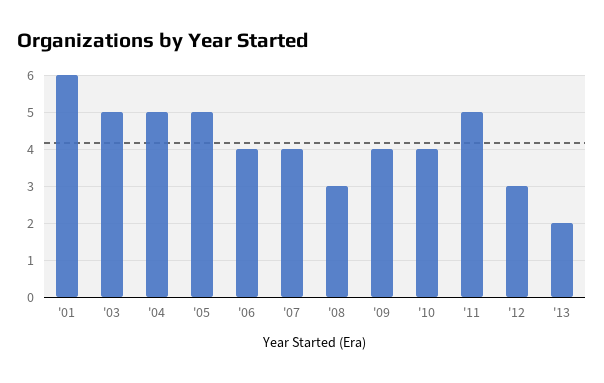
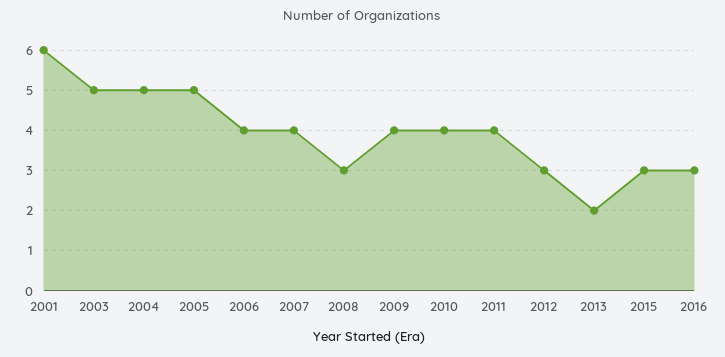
'11: 5 -> 4
2015: none -> 3
2016: none -> 3

